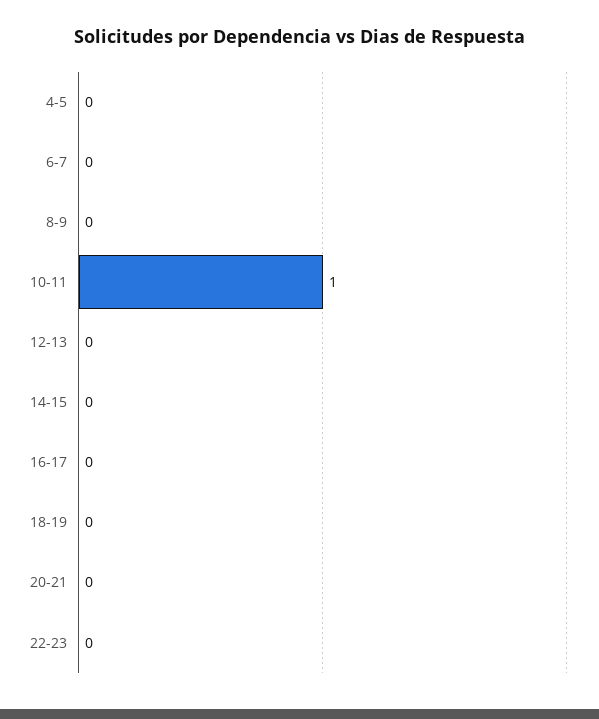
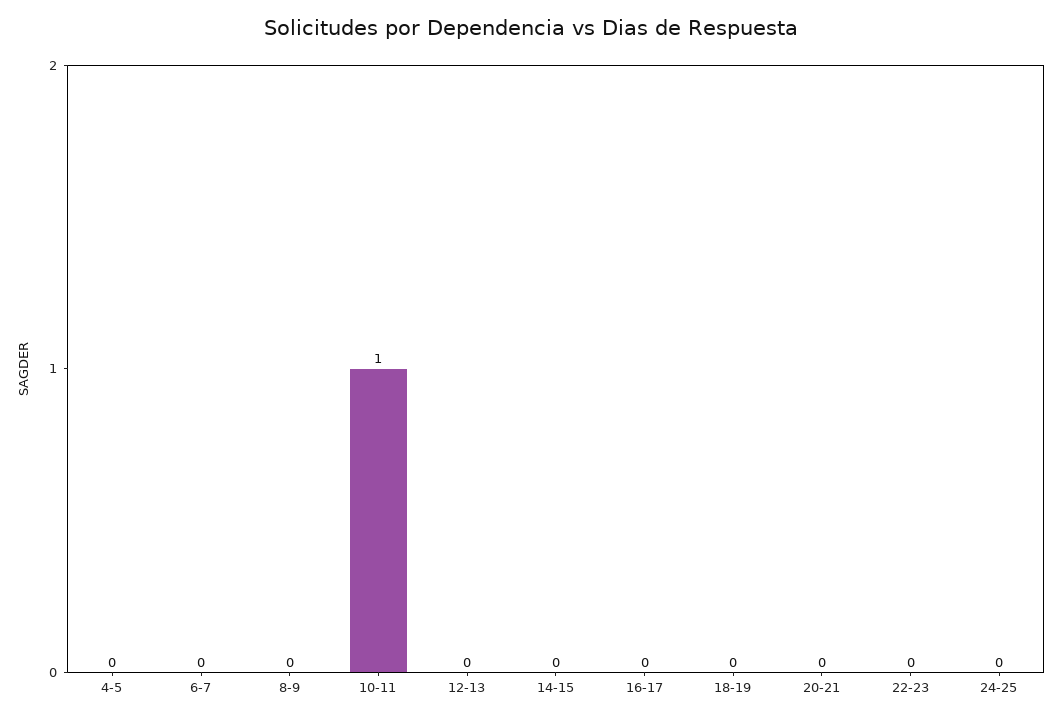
24-25: none -> 0

